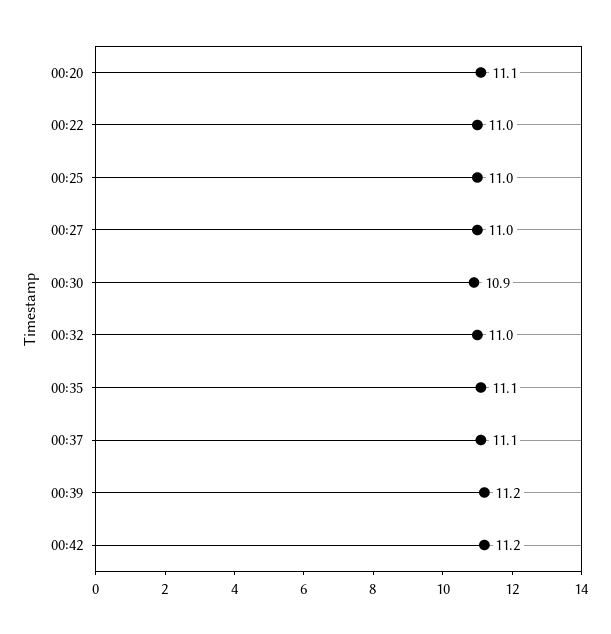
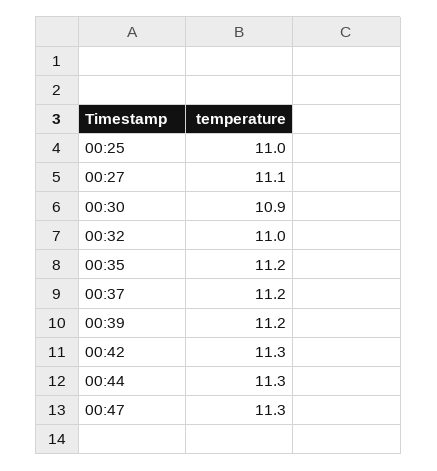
00:20: 11.1 -> none
00:22: 11 -> none
00:27: 11 -> 11.1
00:35: 11.1 -> 11.2
00:37: 11.1 -> 11.2
00:42: 11.2 -> 11.3
00:44: none -> 11.3
00:47: none -> 11.3

